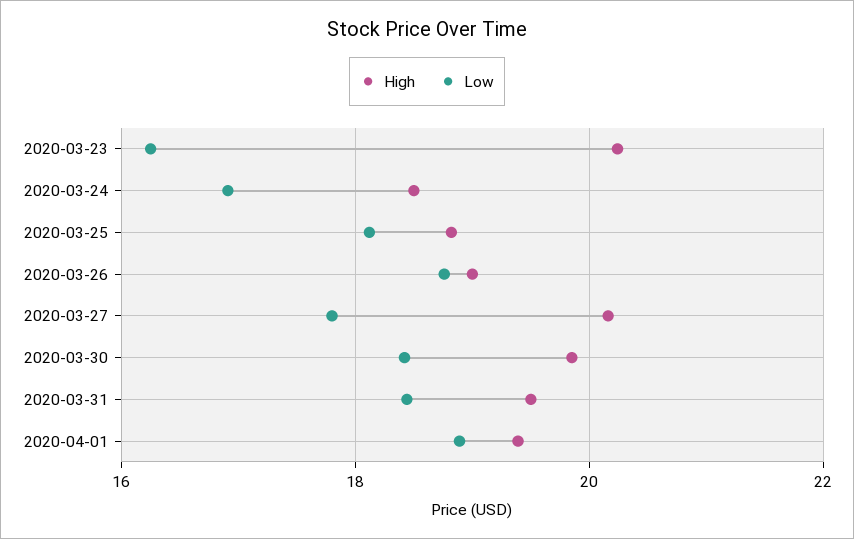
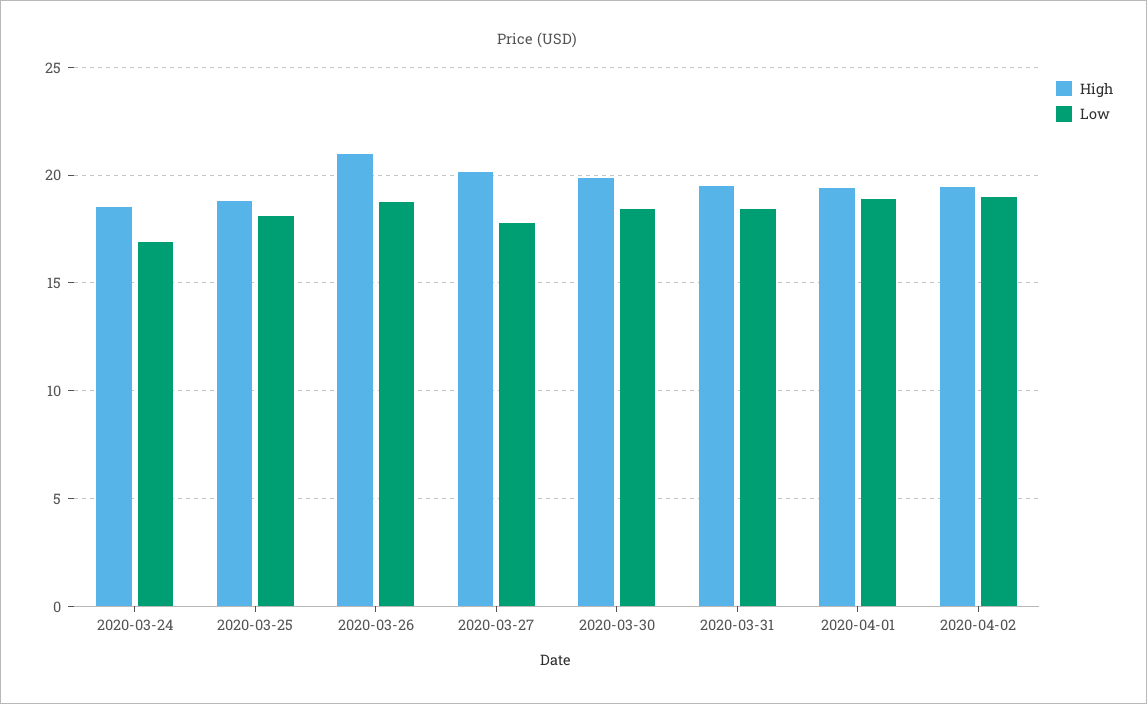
High, 2020-03-23: 20.2 -> none
Low, 2020-03-23: 16.2 -> none
High, 2020-03-26: 19 -> 21
High, 2020-04-02: none -> 19.5
Low, 2020-04-02: none -> 19

